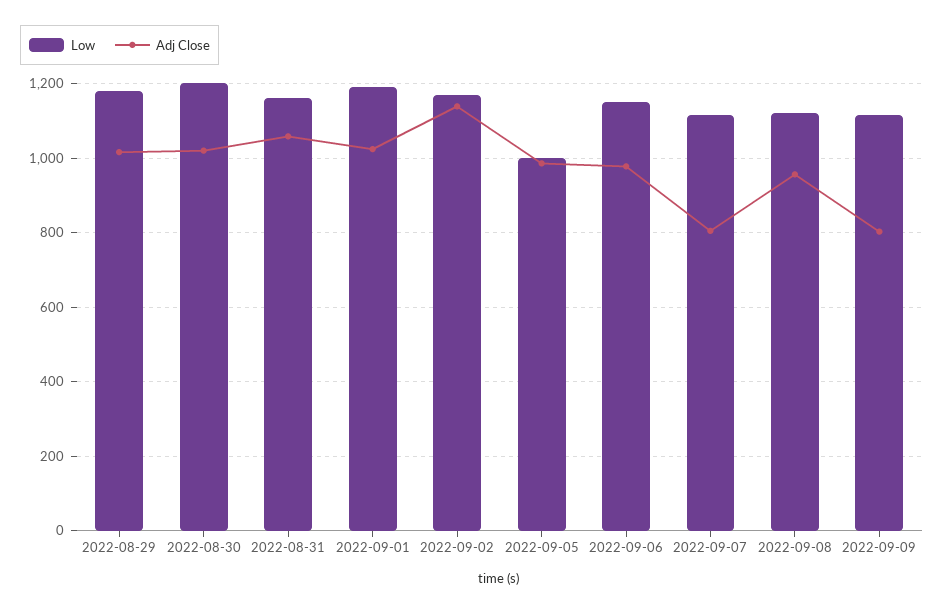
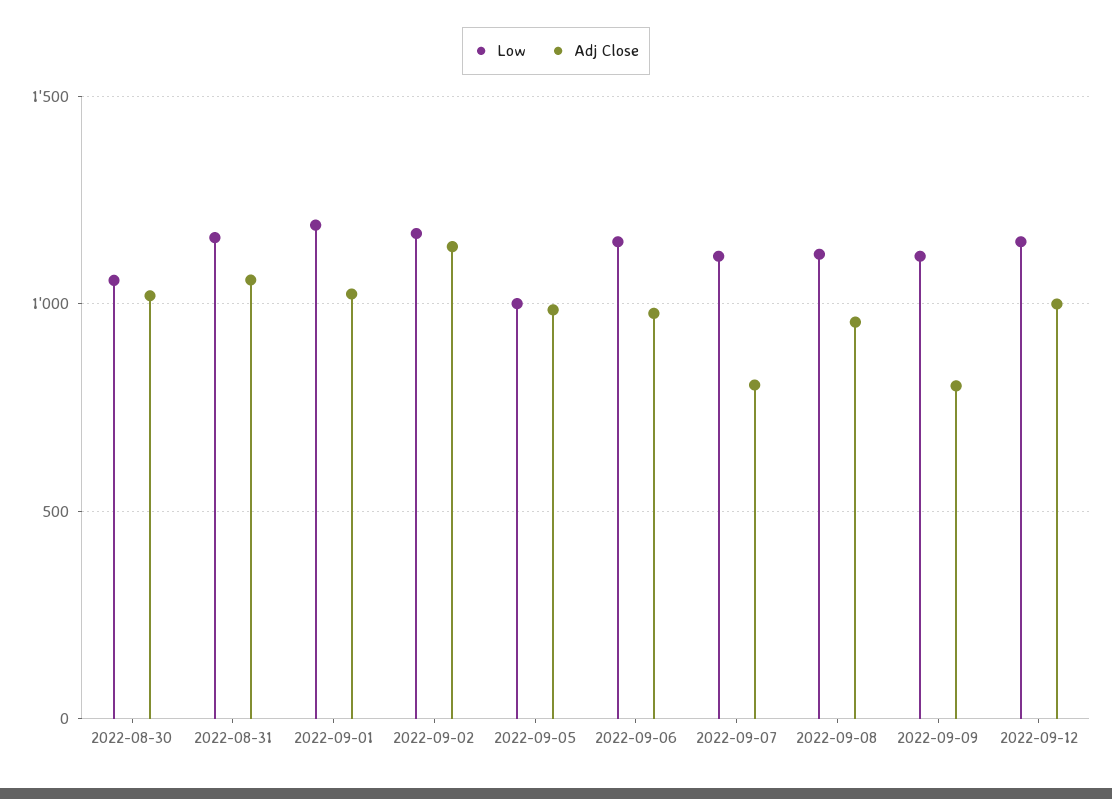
Low, 2022-08-29: 1180 -> none
Adj Close, 2022-08-29: 1020 -> none
Low, 2022-08-30: 1200 -> 1050
Low, 2022-09-12: none -> 1150
Adj Close, 2022-09-12: none -> 1000

